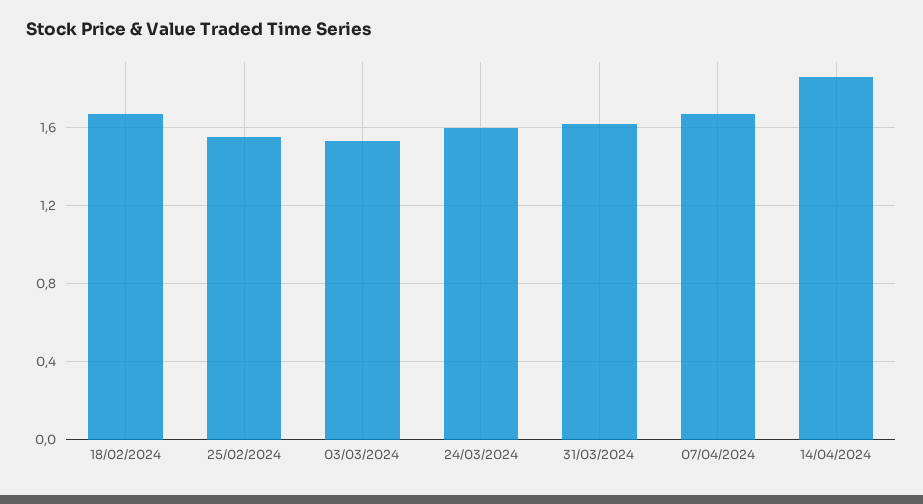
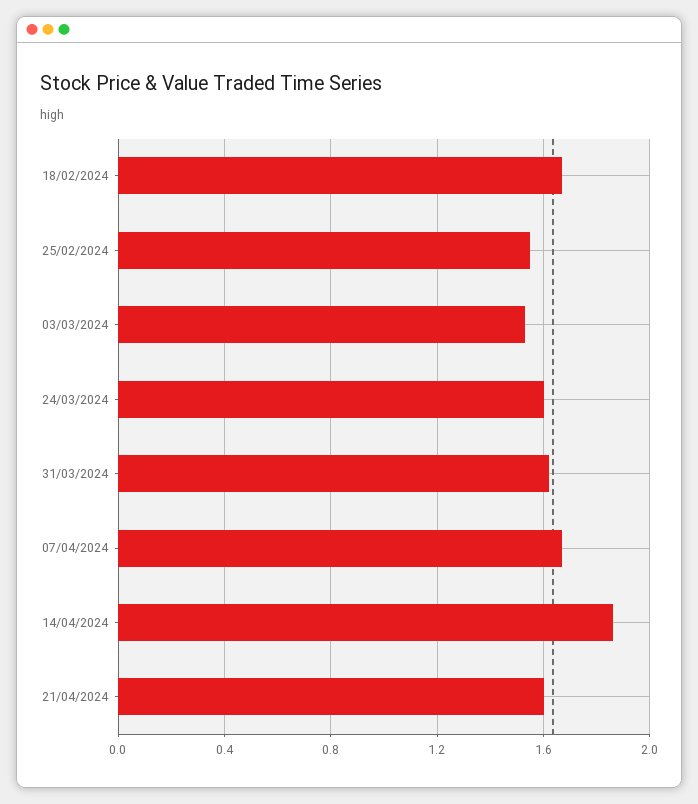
21/04/2024: none -> 1.6

